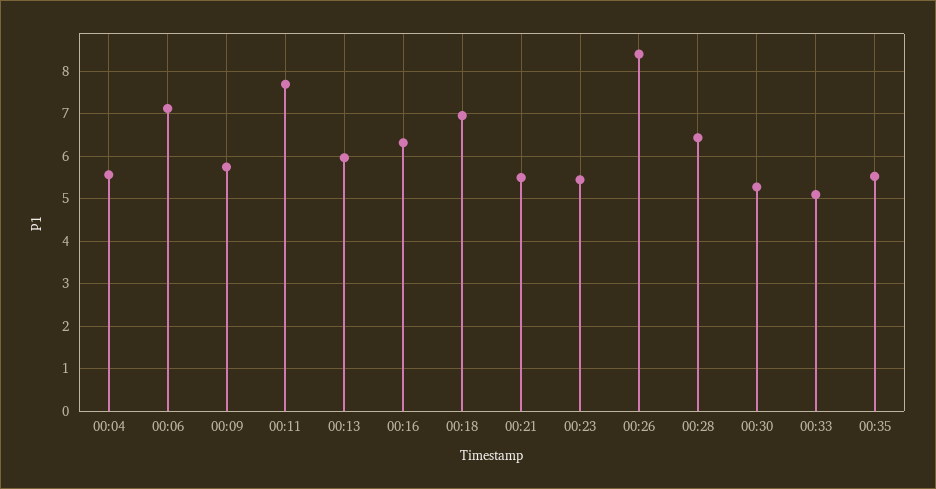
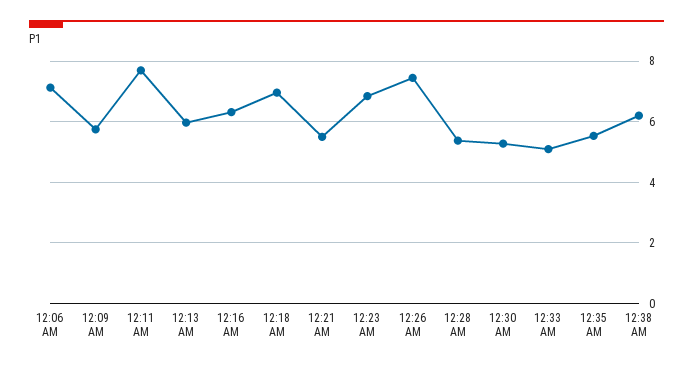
00:04: 5.6 -> none
00:23: 5.4 -> 6.8
00:26: 8.4 -> 7.4
00:28: 6.4 -> 5.4
12:38 AM: none -> 6.2

